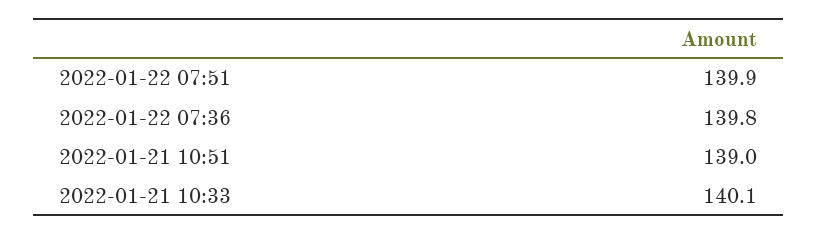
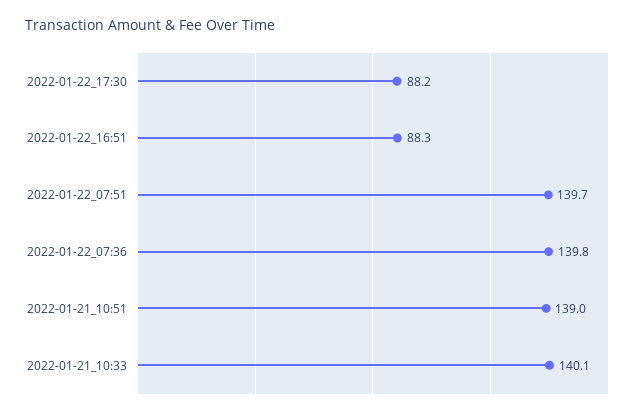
2022-01-22 07:51: 139.9 -> 139.7
2022-01-22_17:30: none -> 88.2
2022-01-22_16:51: none -> 88.3

